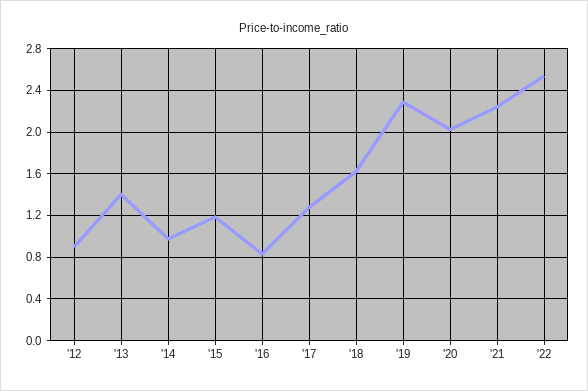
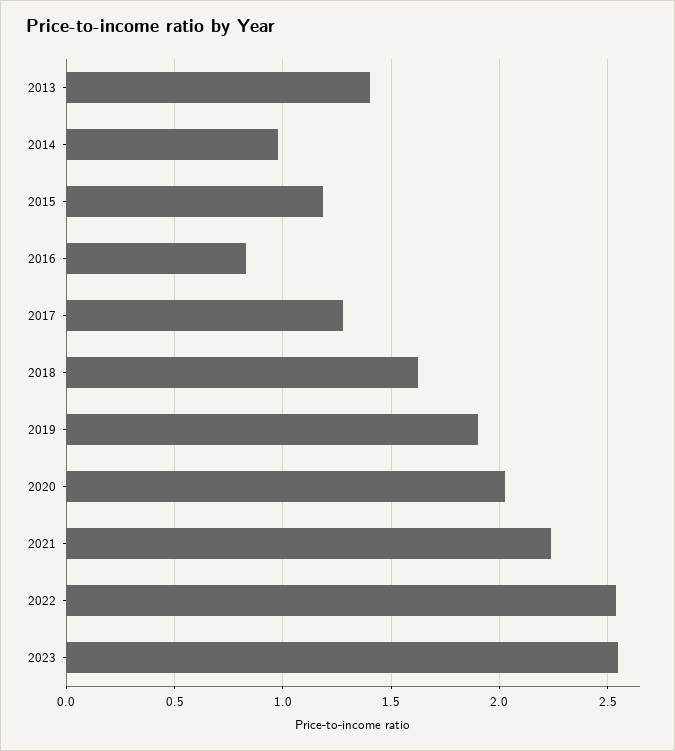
'12: 0.9 -> none
'19: 2.3 -> 1.9
2023: none -> 2.55

